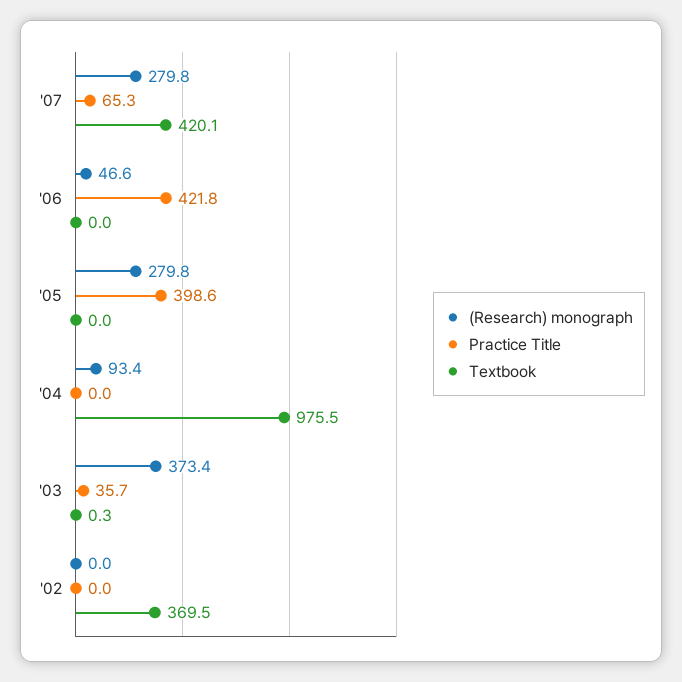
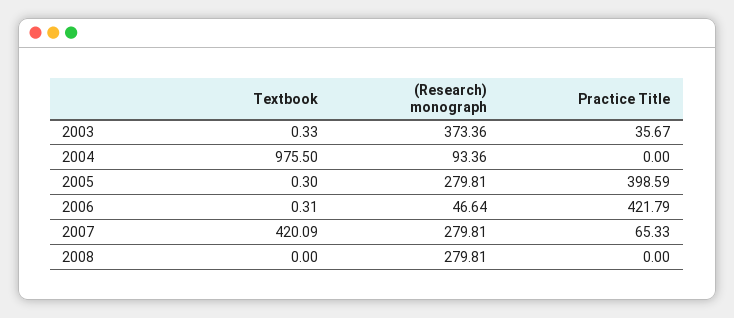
Textbook, '06: 0 -> 0.31
Textbook, '05: 0 -> 0.3
(Research) monograph, '02: 0 -> none
Practice Title, '02: 0 -> none
Textbook, '02: 369.5 -> none
Textbook, 2008: none -> 0
(Research) monograph, 2008: none -> 279.81
Practice Title, 2008: none -> 0

